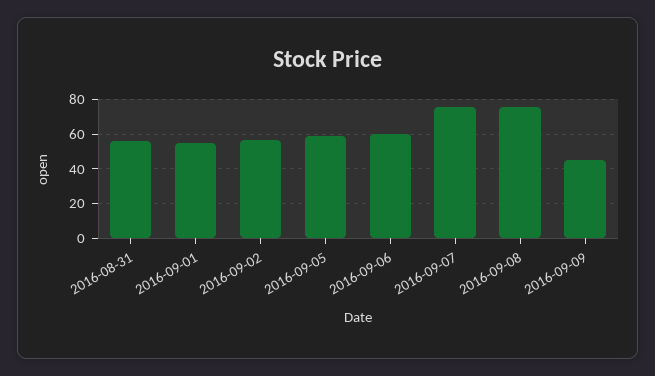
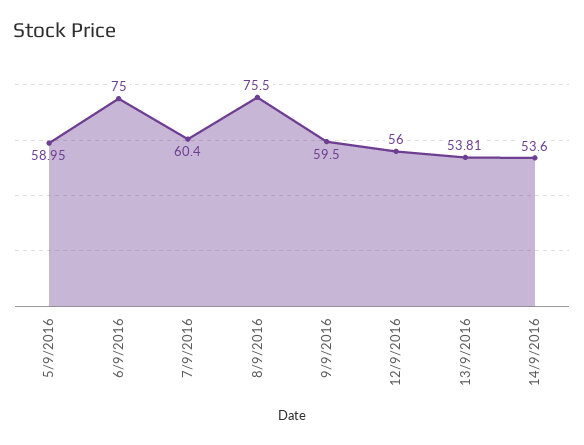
2016-08-31: 55 -> none
2016-09-01: 55 -> none
2016-09-02: 55 -> none
2016-09-06: 60 -> 75
2016-09-07: 75 -> 60.4
2016-09-09: 45 -> 59.5
12/9/2016: none -> 56
13/9/2016: none -> 53.81
14/9/2016: none -> 53.6

